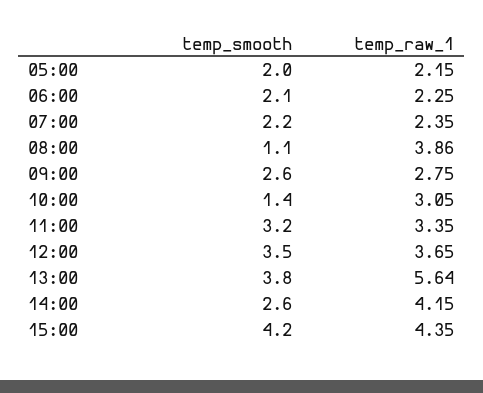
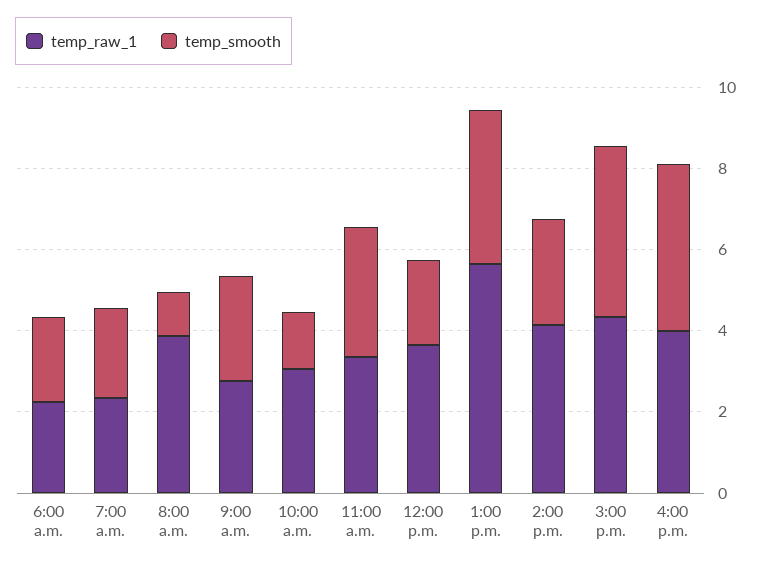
temp_smooth, 05:00: 2 -> none
temp_raw_1, 05:00: 2.15 -> none
temp_smooth, 12:00: 3.5 -> 2
temp_raw_1, 4:00 p.m.: none -> 4
temp_smooth, 4:00 p.m.: none -> 4

